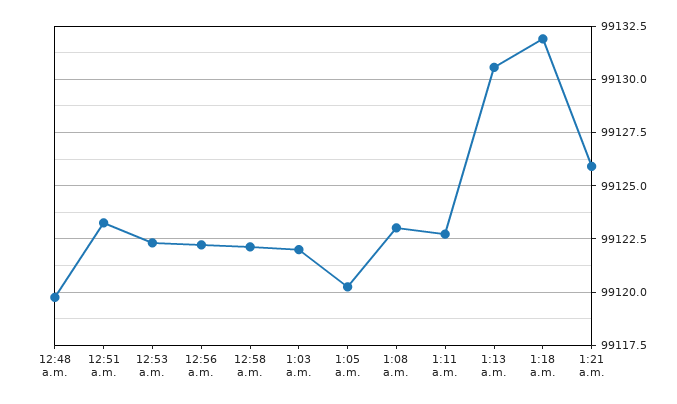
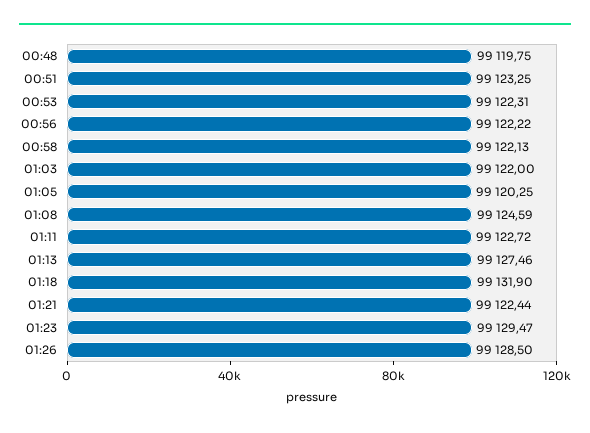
1:08 a.m.: 99123 -> 99124.59
1:13 a.m.: 99130.5 -> 99127.46
1:21 a.m.: 99126 -> 99122.44
01:23: none -> 99129.47
01:26: none -> 99128.5

